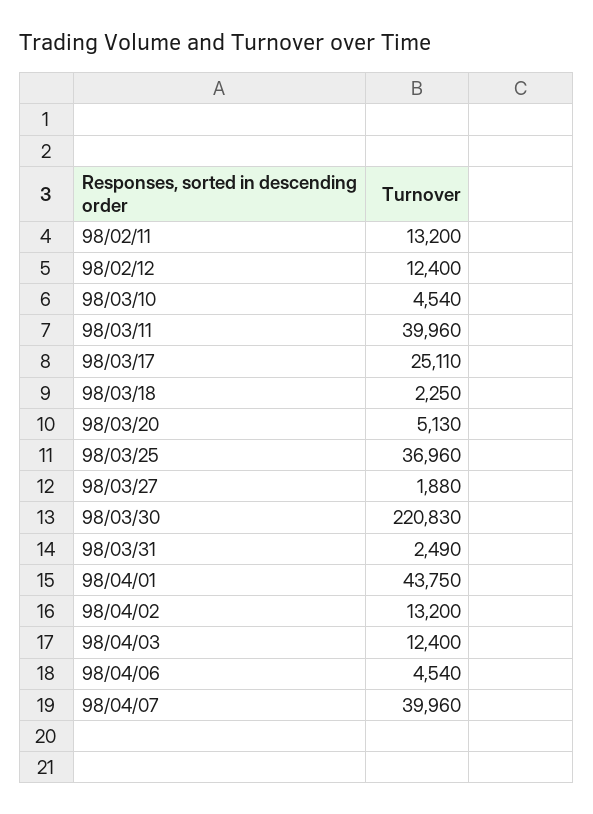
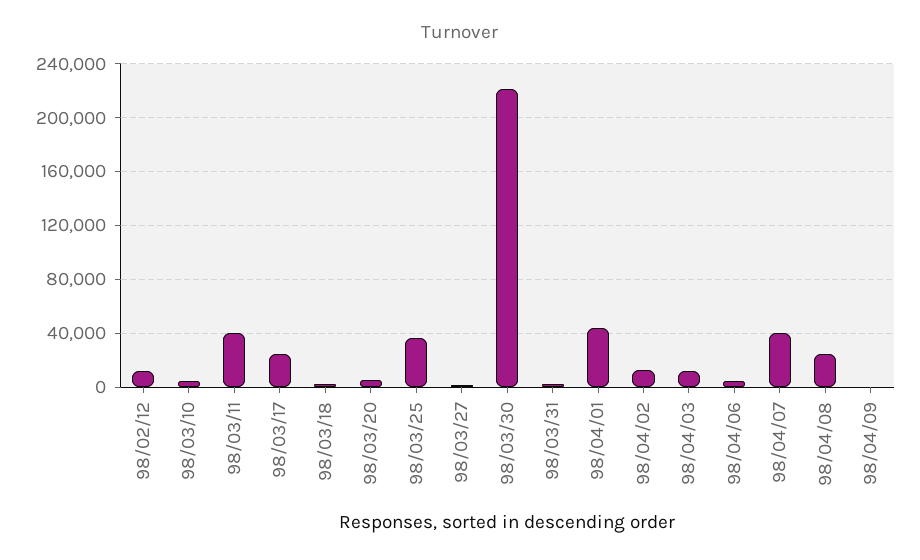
98/02/11: 13200 -> none
98/04/08: none -> 25000
98/04/09: none -> 0

